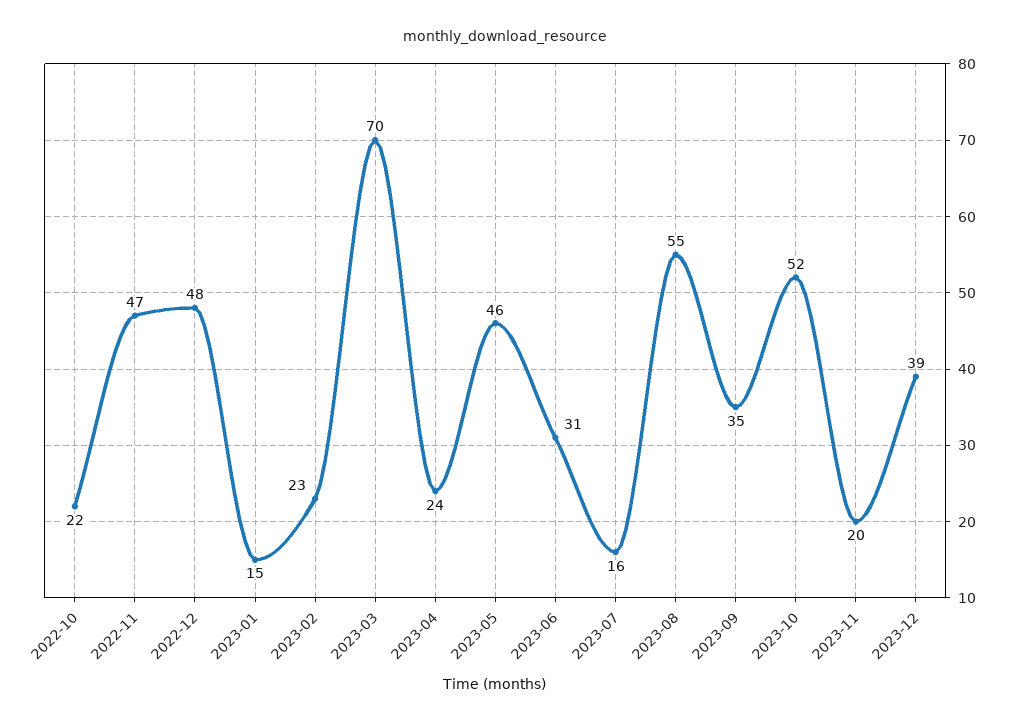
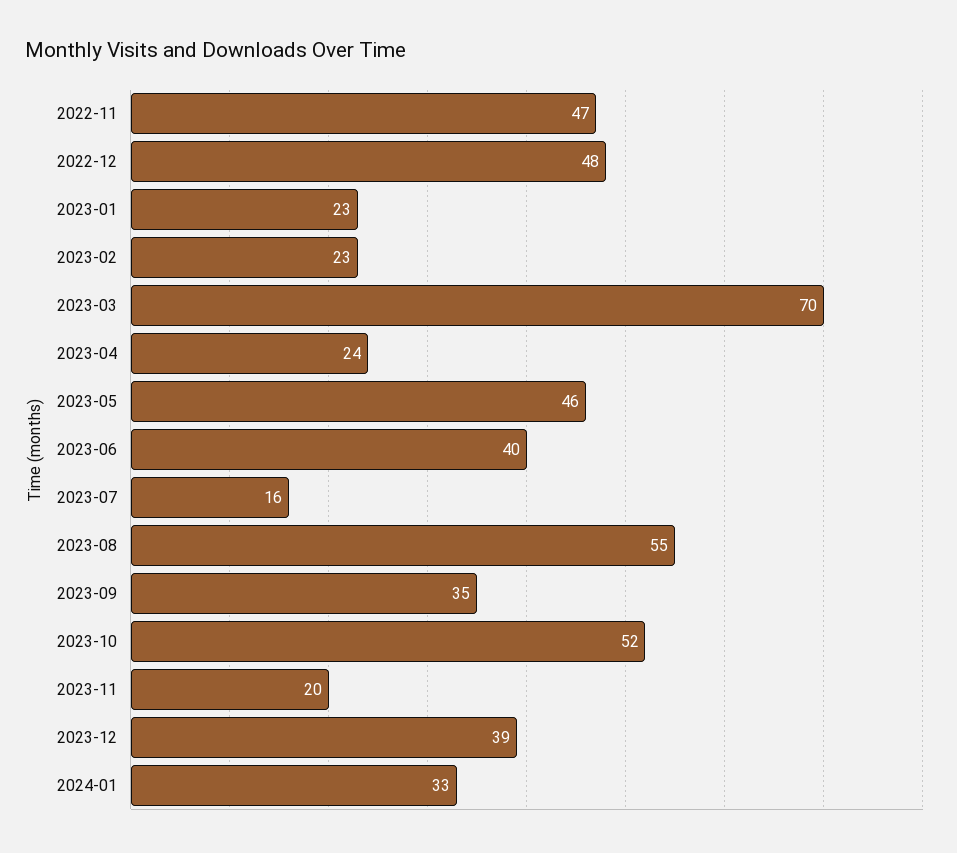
2022-10: 22 -> none
2023-01: 15 -> 23
2023-06: 31 -> 40
2024-01: none -> 33

